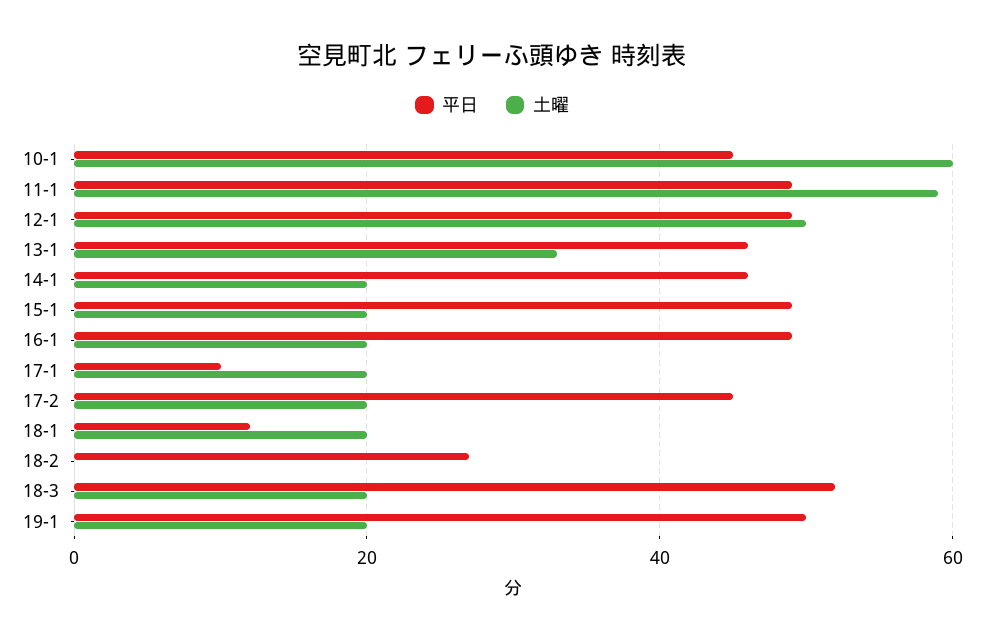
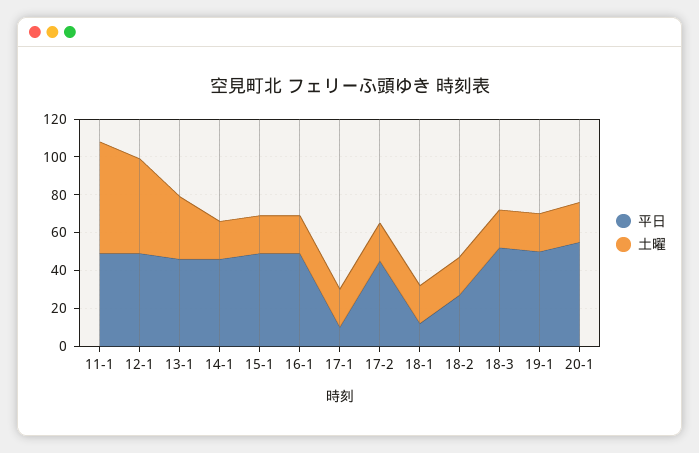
平日, 10-1: 45 -> none
土曜, 10-1: 60 -> none
土曜, 18-2: 0 -> 20
平日, 20-1: none -> 55
土曜, 20-1: none -> 20

